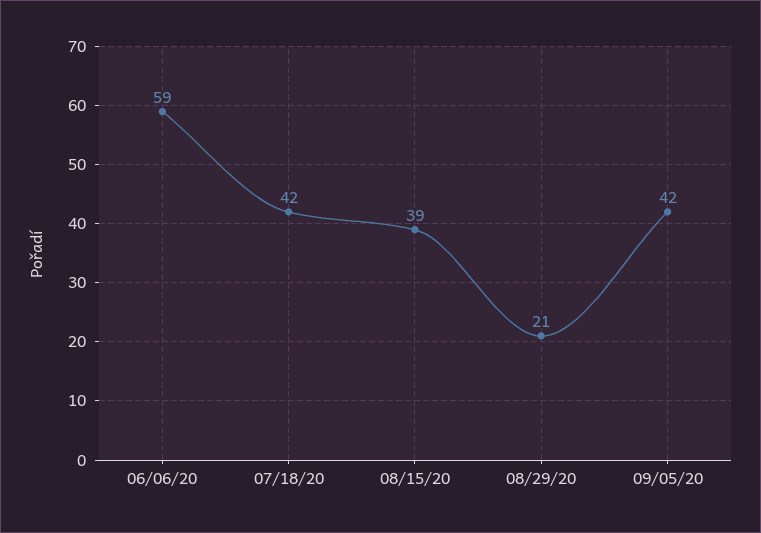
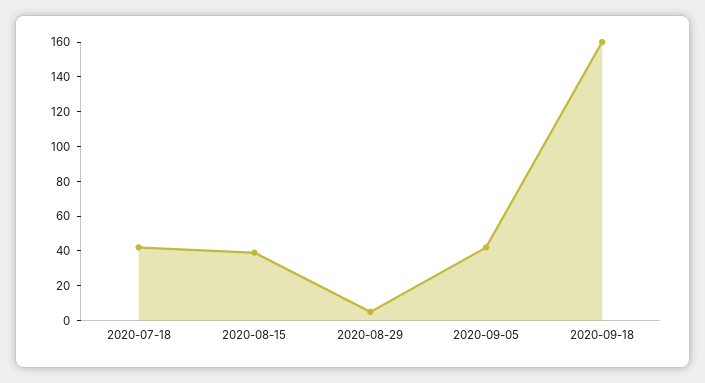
06/06/20: 59 -> none
08/29/20: 21 -> 5
2020-09-18: none -> 160

